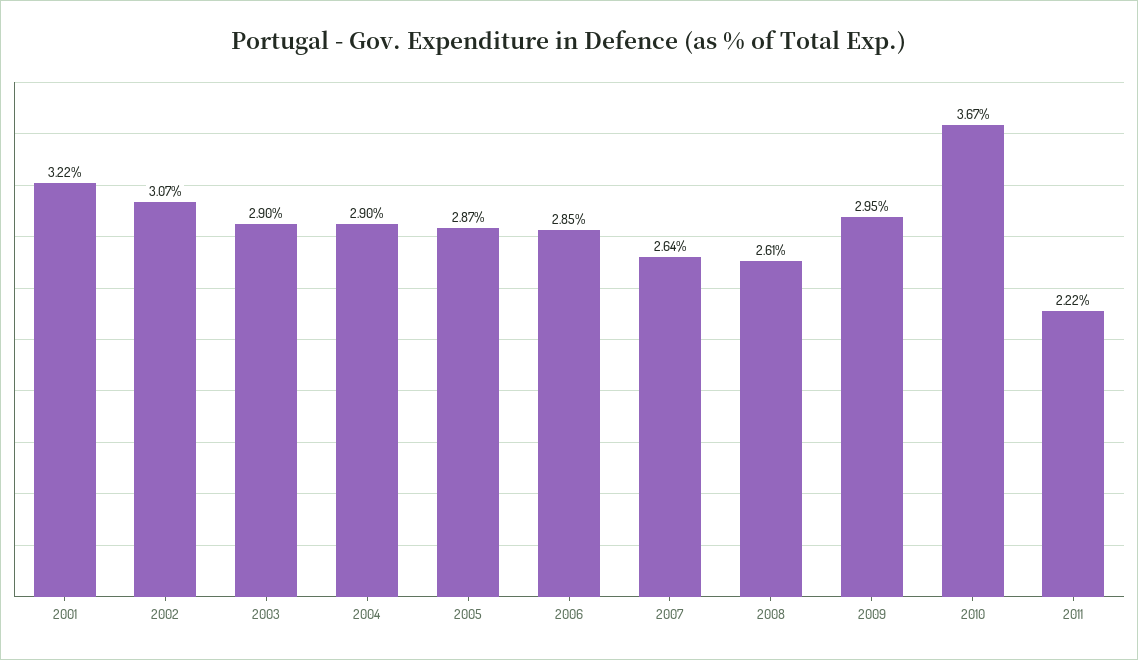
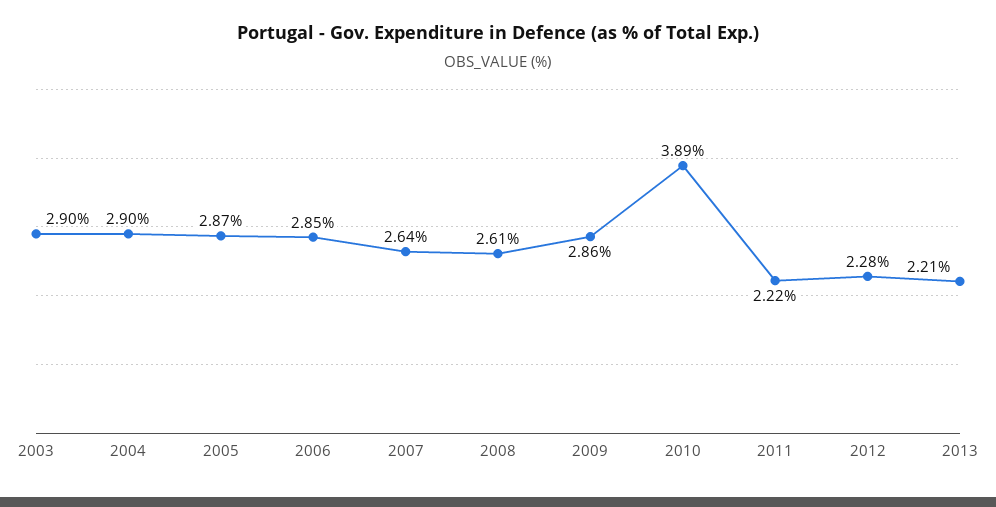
2001: 3.22 -> none
2002: 3.07 -> none
2009: 2.95 -> 2.86
2010: 3.67 -> 3.89
2012: none -> 2.28
2013: none -> 2.21

